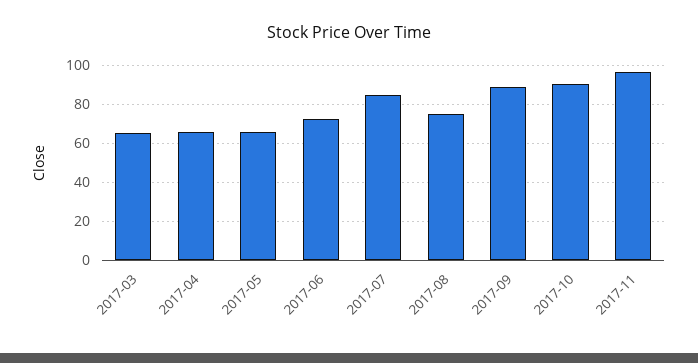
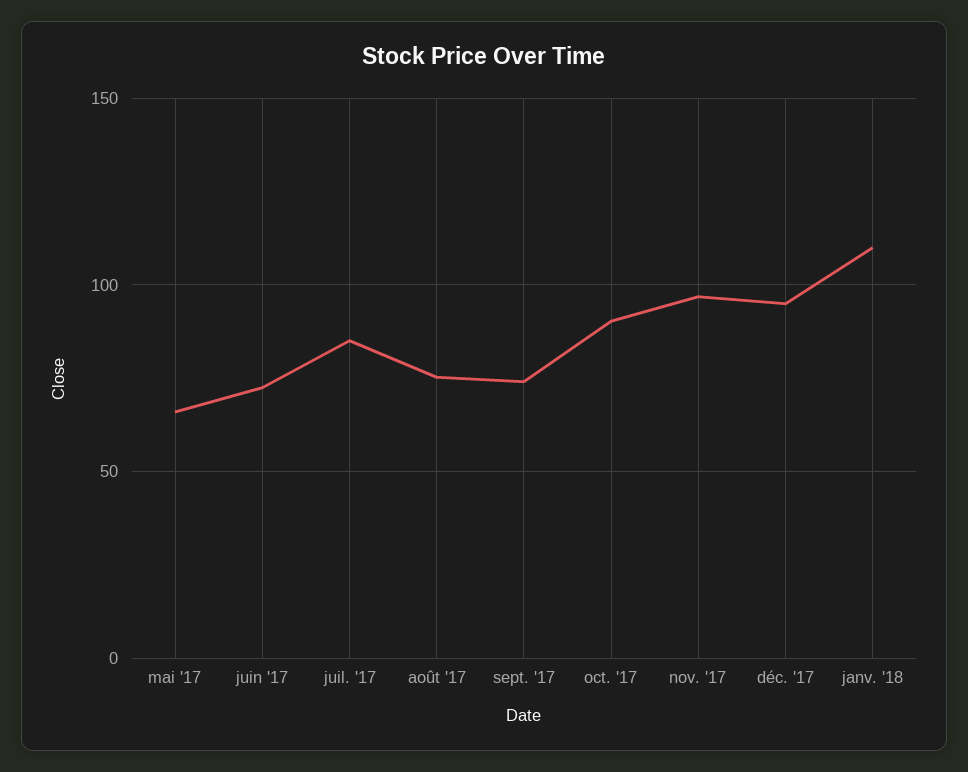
2017-03: 65 -> none
2017-04: 65 -> none
2017-09: 90 -> 75
déc. '17: none -> 95
janv. '18: none -> 110

